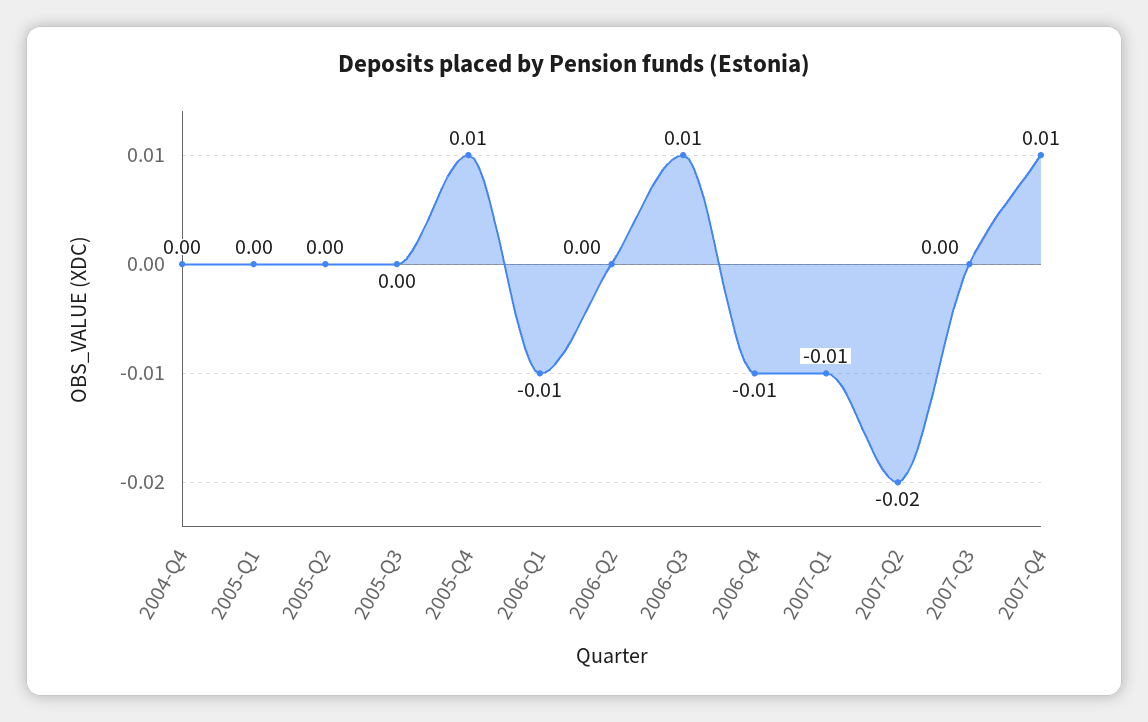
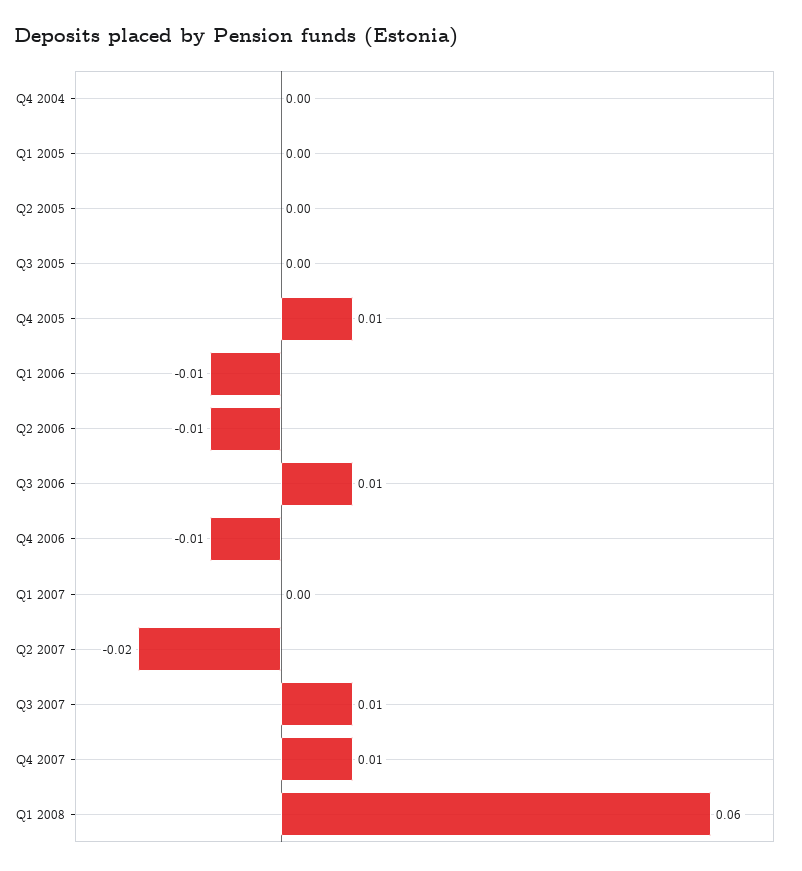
2006-Q2: 0 -> -0.01
2007-Q1: -0.01 -> 0
2007-Q3: 0 -> 0.01
Q1 2008: none -> 0.06

